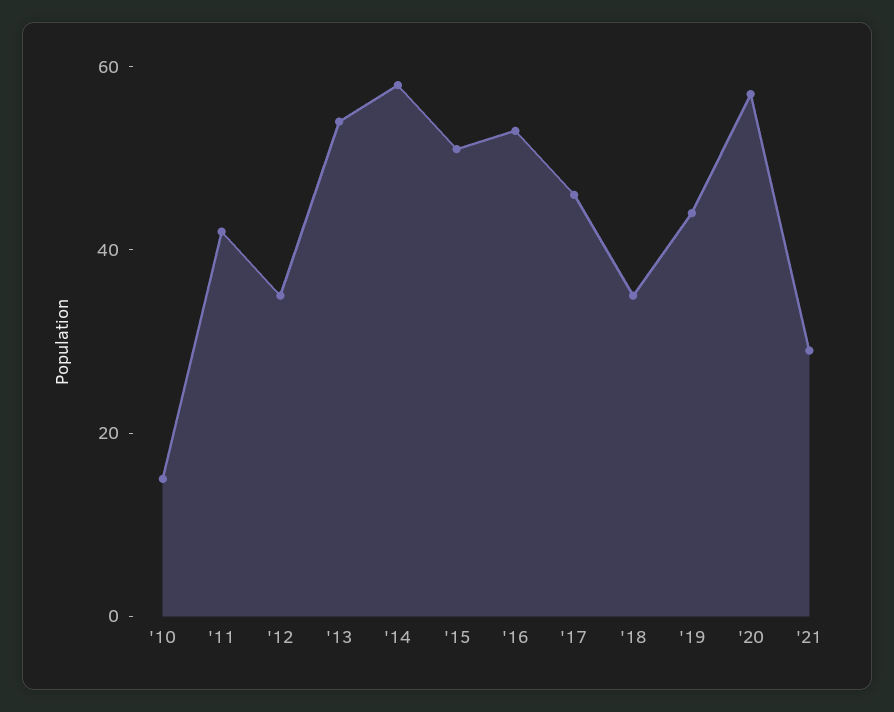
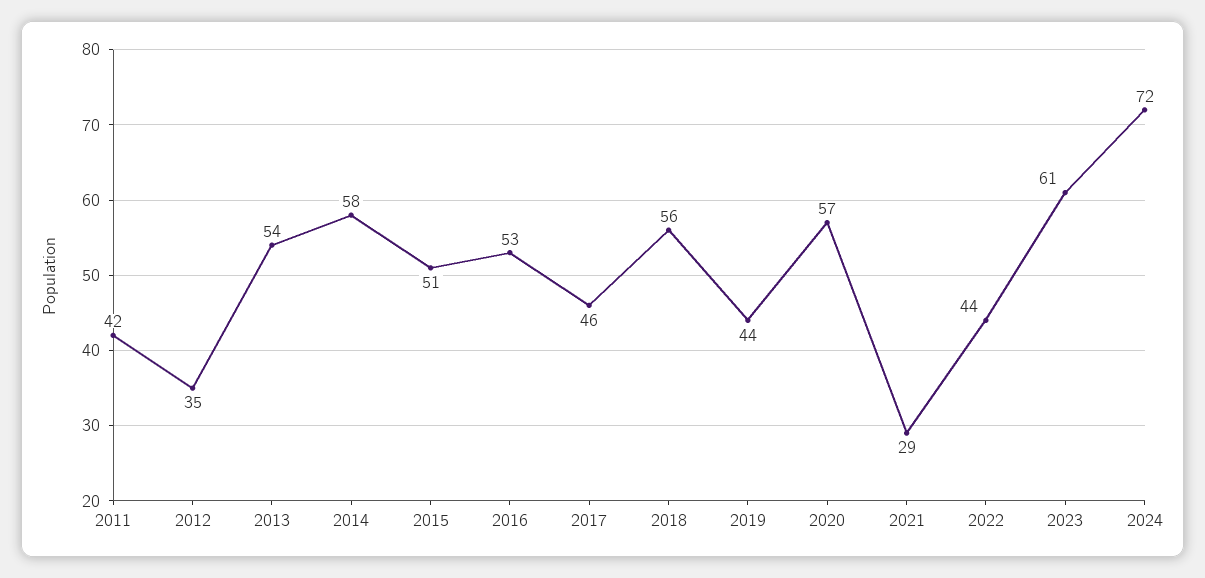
'10: 15 -> none
'18: 35 -> 56
2022: none -> 44
2023: none -> 61
2024: none -> 72

